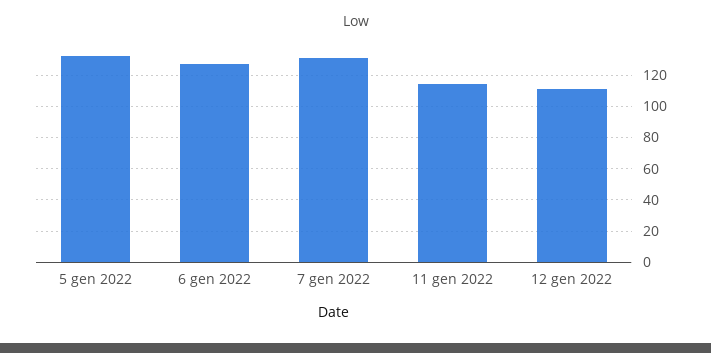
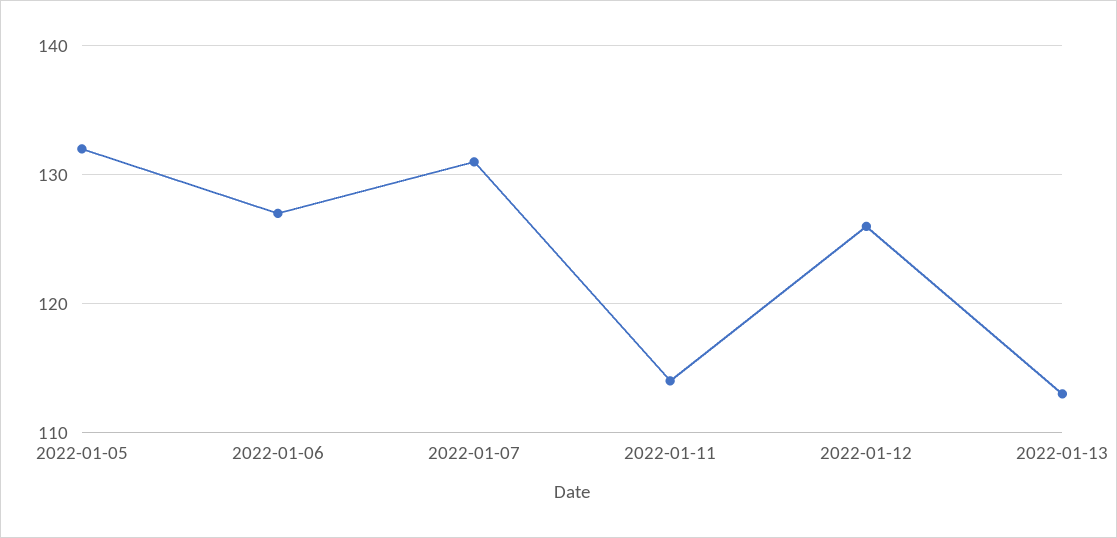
12 gen 2022: 110 -> 126
2022-01-13: none -> 113

